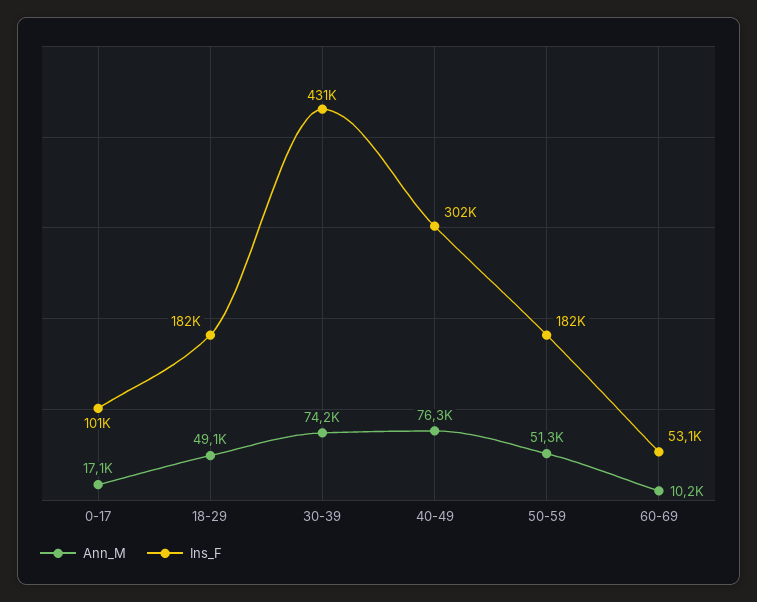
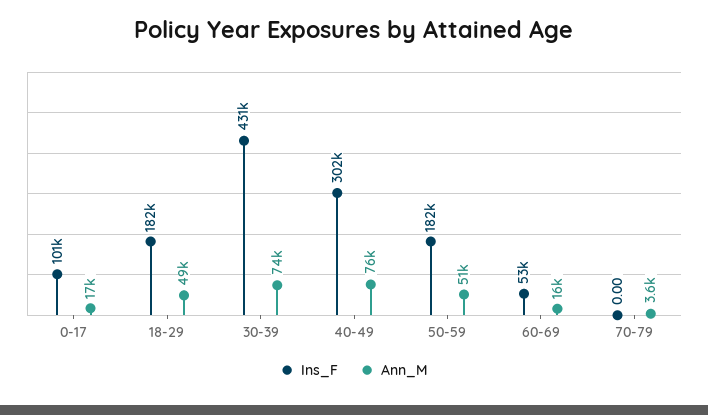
Ann_M, 60-69: 10200 -> 16000
Ins_F, 70-79: none -> 0
Ann_M, 70-79: none -> 3600

